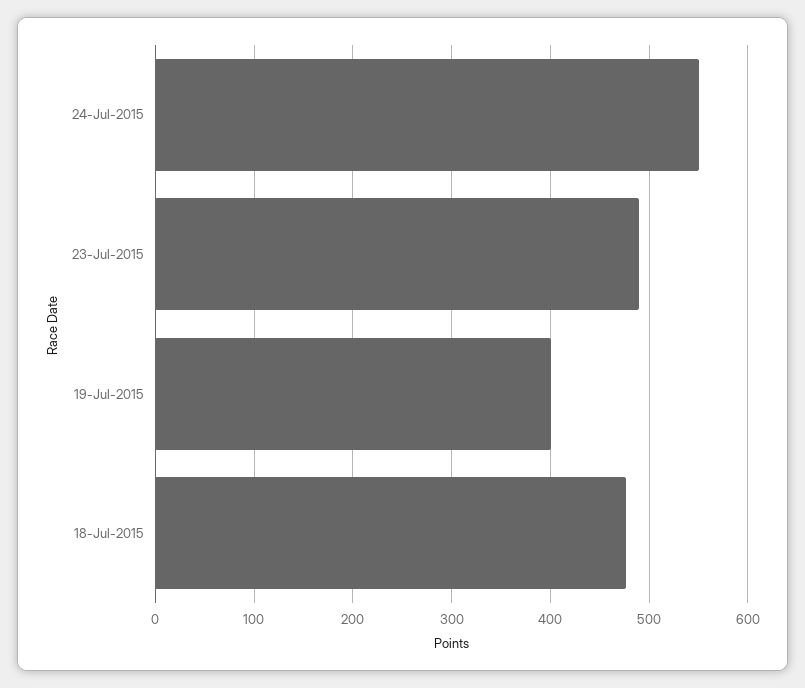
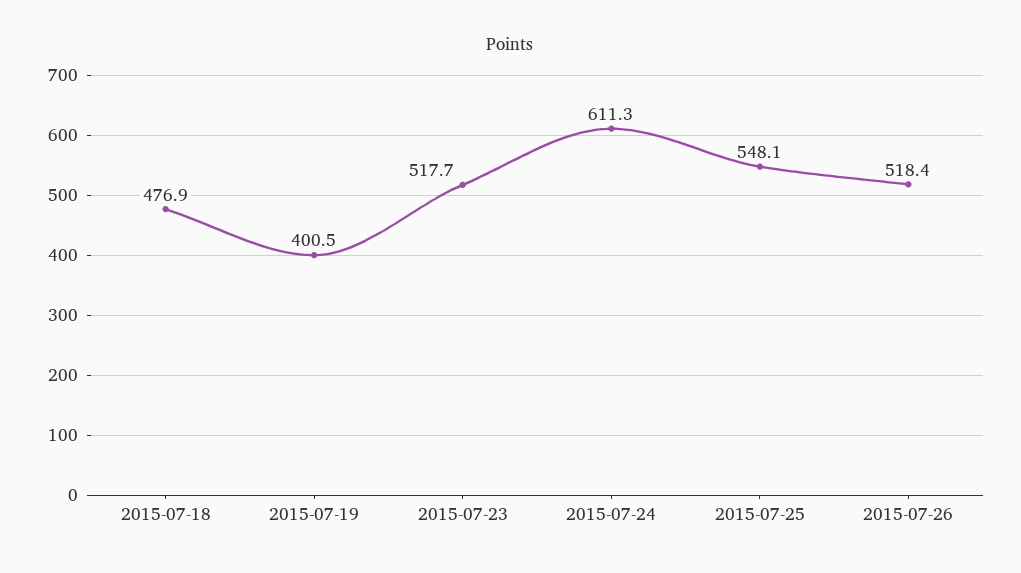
24-Jul-2015: 550 -> 611.3
23-Jul-2015: 490 -> 517.7
2015-07-25: none -> 548.1
2015-07-26: none -> 518.4

